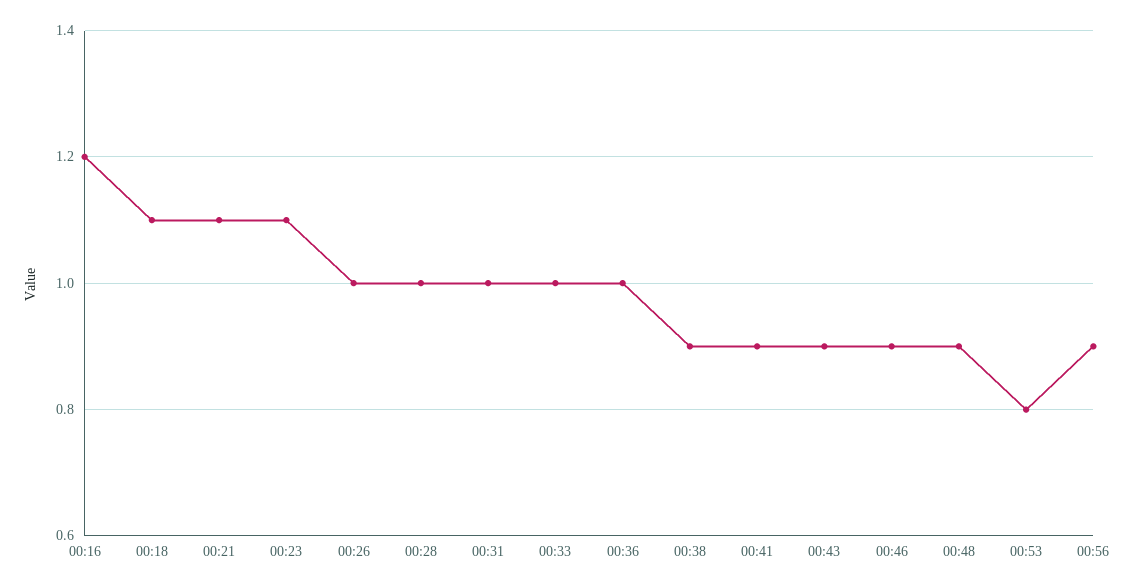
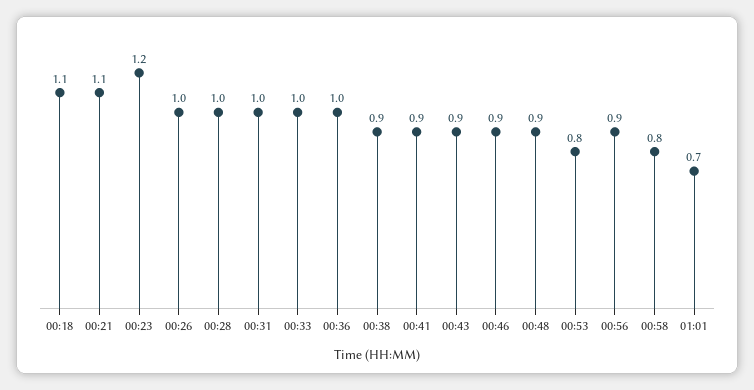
00:16: 1.2 -> none
00:23: 1.1 -> 1.2
00:58: none -> 0.8
01:01: none -> 0.7

